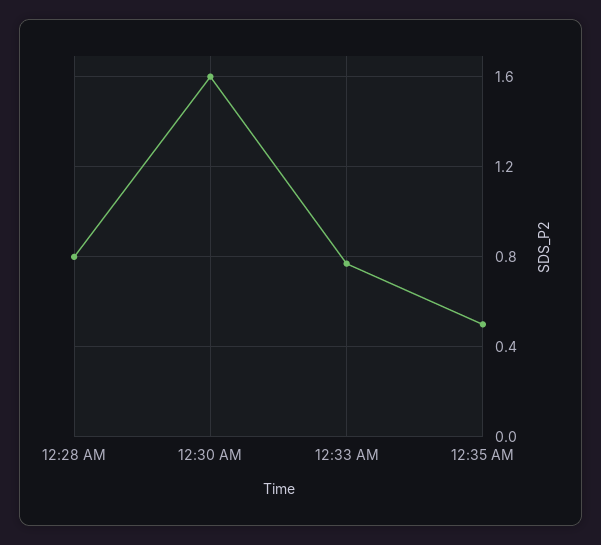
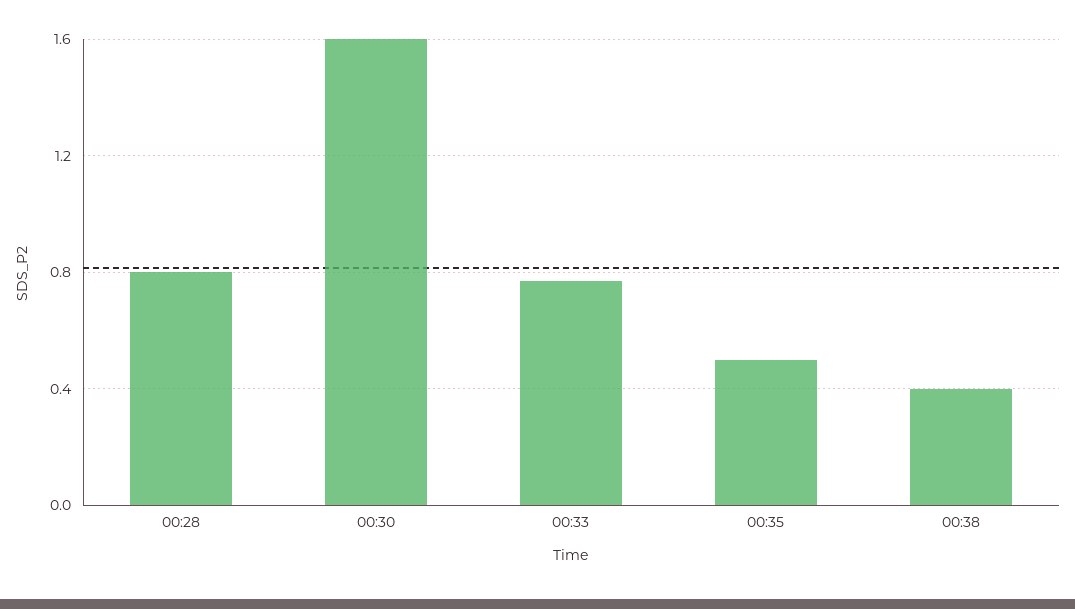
00:38: none -> 0.4

